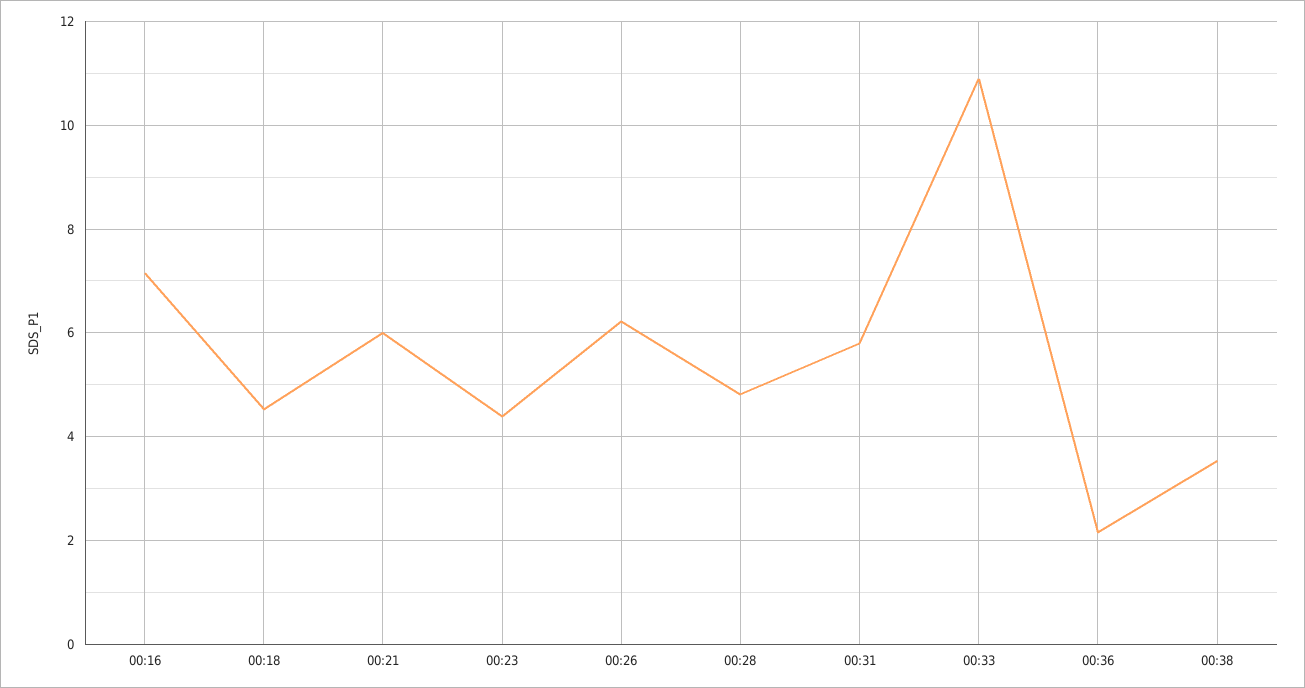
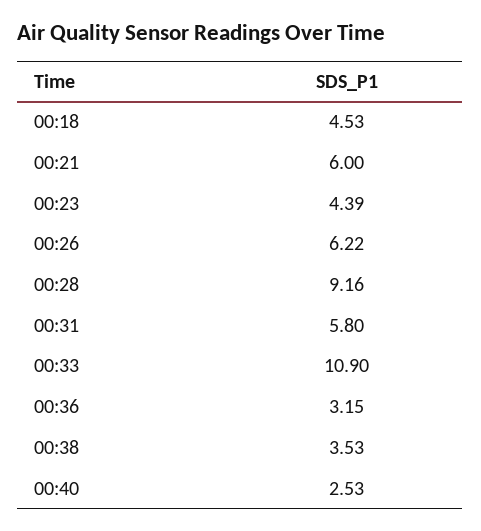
00:16: 7.2 -> none
00:28: 4.8 -> 9.16
00:36: 2.2 -> 3.15
00:40: none -> 2.53

